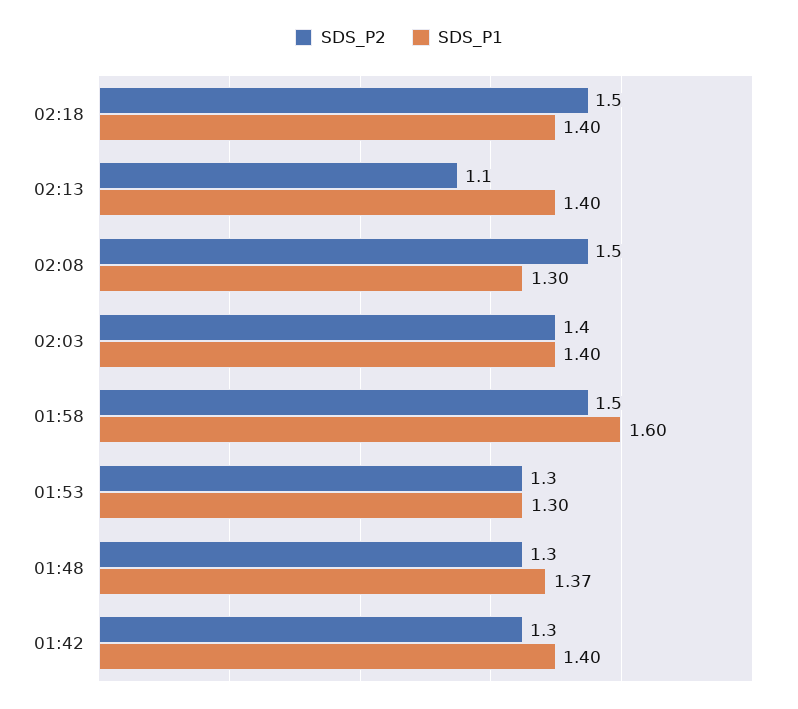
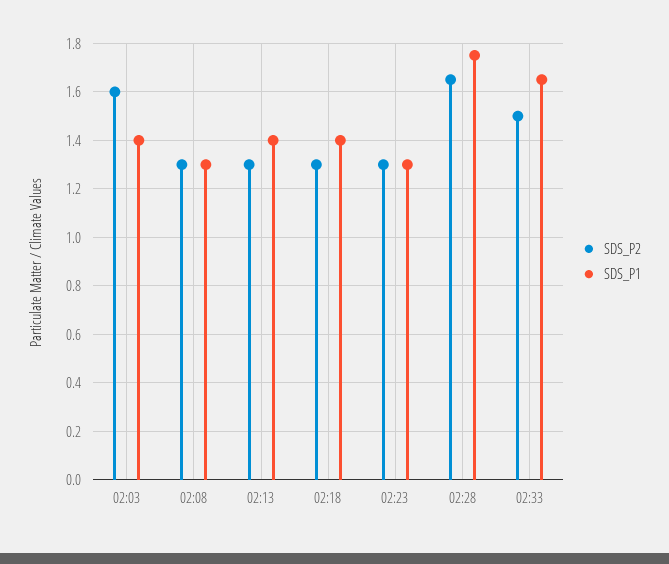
SDS_P2, 02:18: 1.5 -> 1.3
SDS_P2, 02:13: 1.1 -> 1.3
SDS_P2, 02:08: 1.5 -> 1.3
SDS_P2, 02:03: 1.4 -> 1.6
SDS_P2, 01:58: 1.5 -> none
SDS_P1, 01:58: 1.6 -> none
SDS_P2, 01:53: 1.3 -> none
SDS_P1, 01:53: 1.3 -> none
SDS_P2, 01:48: 1.3 -> none
SDS_P1, 01:48: 1.37 -> none
SDS_P2, 01:42: 1.3 -> none
SDS_P1, 01:42: 1.4 -> none
SDS_P2, 02:23: none -> 1.3
SDS_P1, 02:23: none -> 1.3
SDS_P2, 02:28: none -> 1.65
SDS_P1, 02:28: none -> 1.75
SDS_P2, 02:33: none -> 1.5
SDS_P1, 02:33: none -> 1.65

